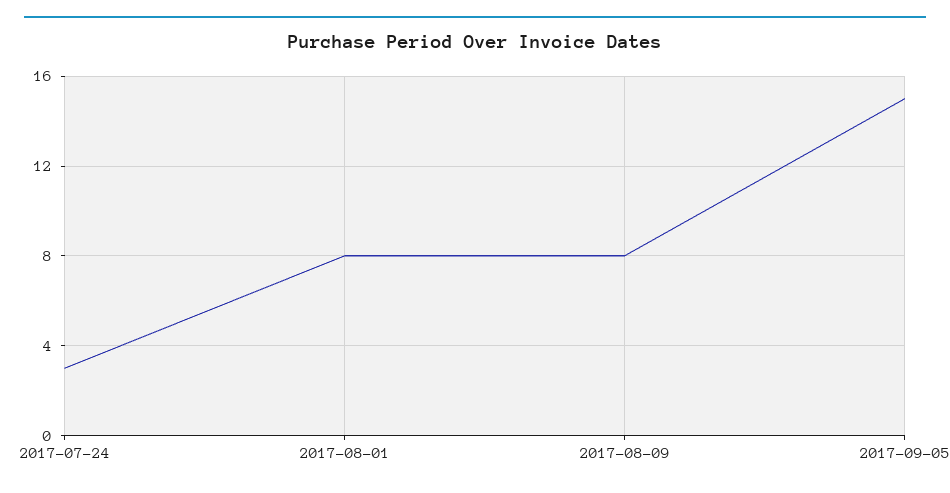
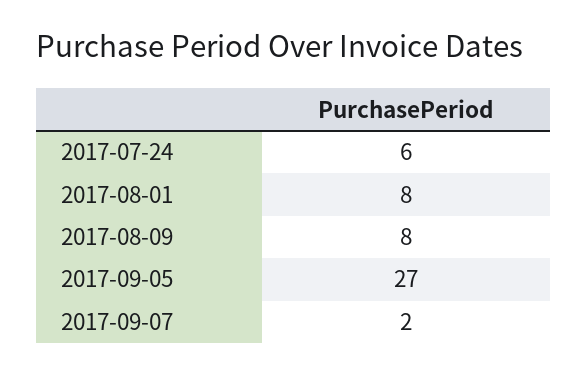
2017-07-24: 3 -> 6
2017-09-05: 15 -> 27
2017-09-07: none -> 2

